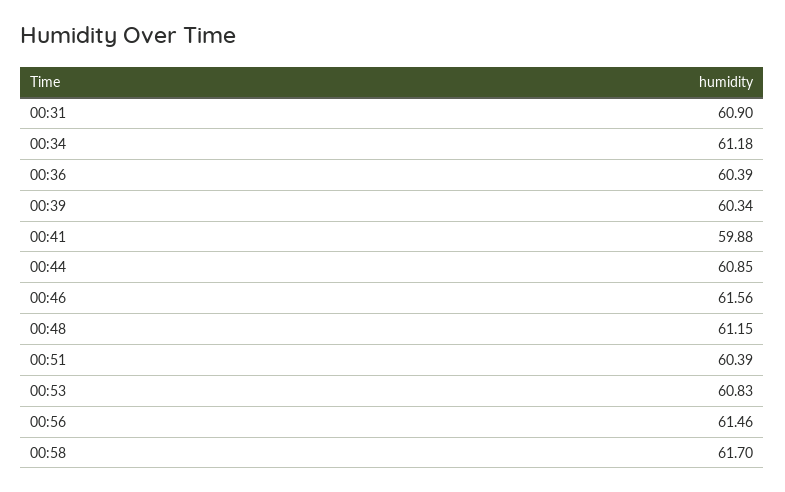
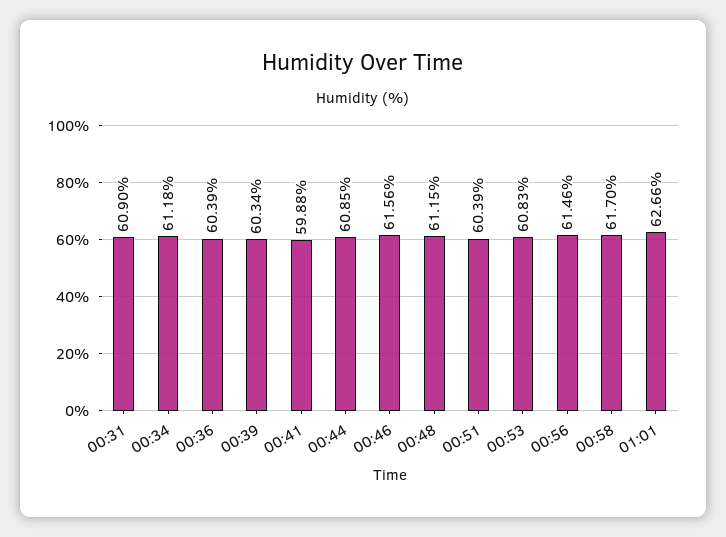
01:01: none -> 62.66

